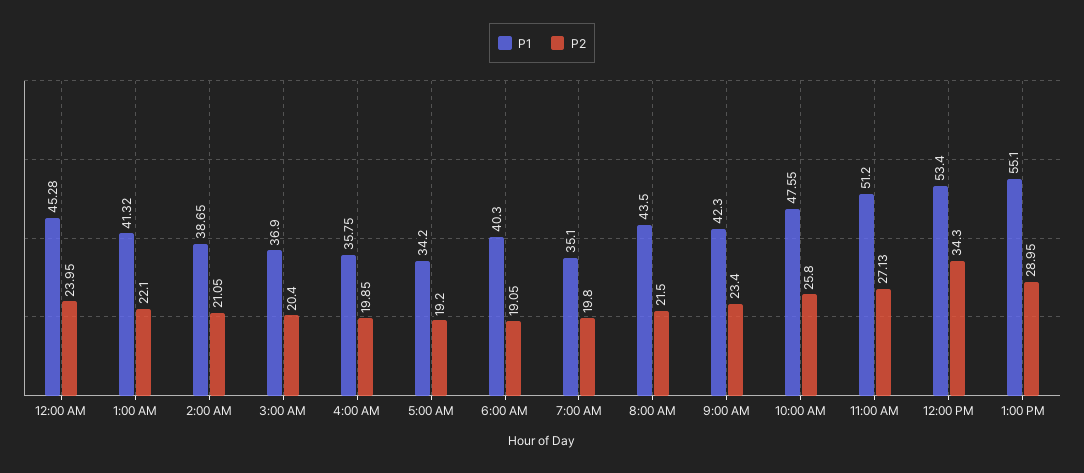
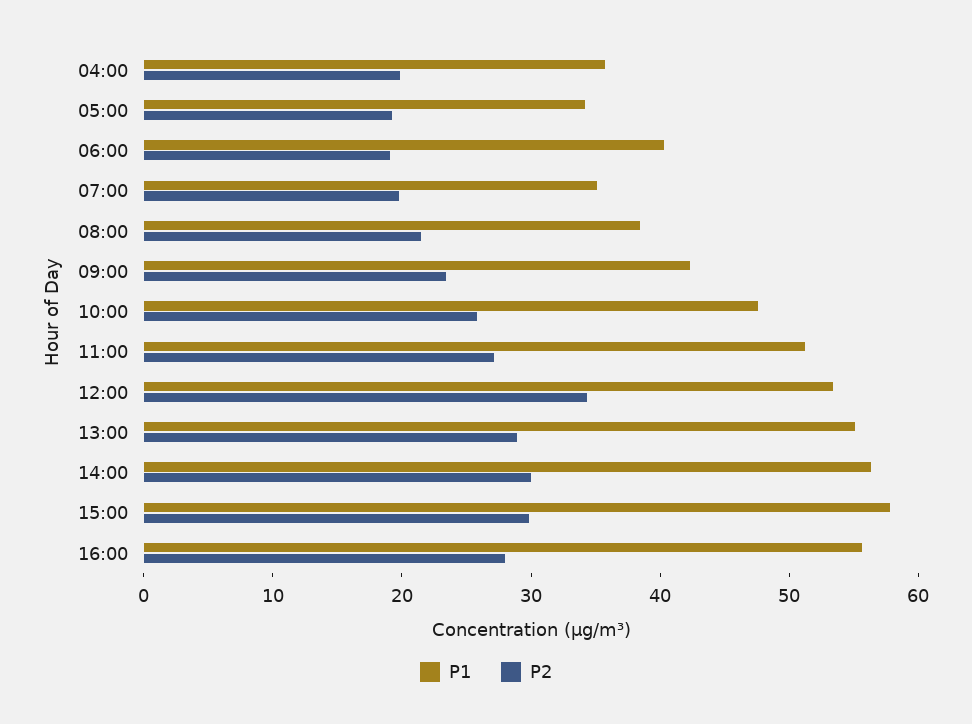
P1, 12:00 AM: 45.28 -> none
P2, 12:00 AM: 23.95 -> none
P1, 1:00 AM: 41.32 -> none
P2, 1:00 AM: 22.1 -> none
P1, 2:00 AM: 38.65 -> none
P2, 2:00 AM: 21.05 -> none
P1, 3:00 AM: 36.9 -> none
P2, 3:00 AM: 20.4 -> none
P1, 8:00 AM: 43.5 -> 38
P1, 14:00: none -> 56
P2, 14:00: none -> 30
P1, 15:00: none -> 58
P2, 15:00: none -> 30
P1, 16:00: none -> 56
P2, 16:00: none -> 28

